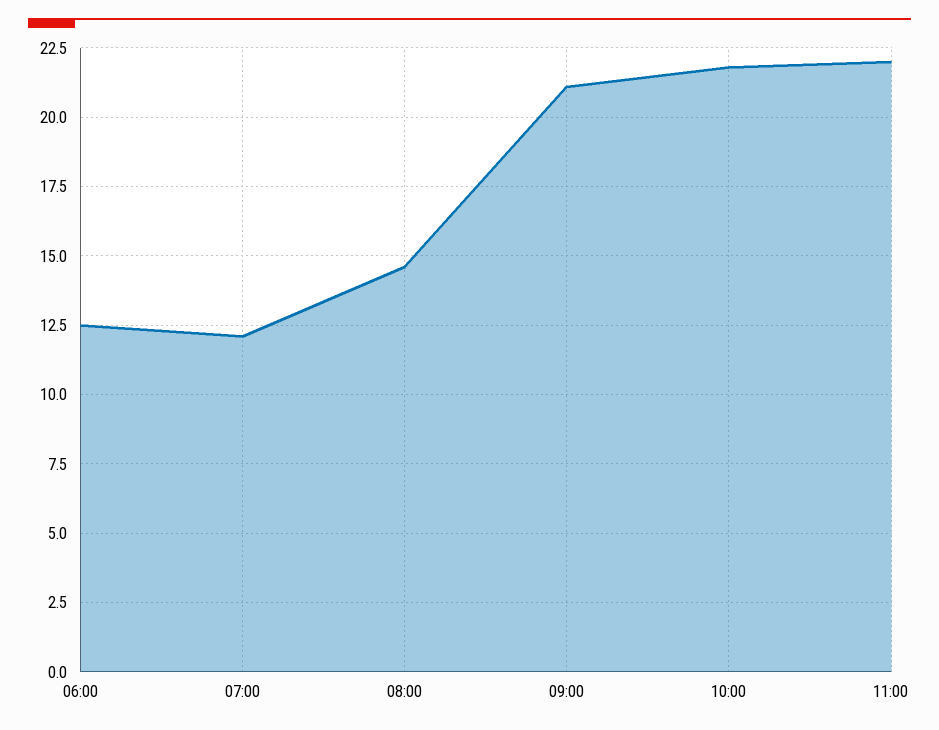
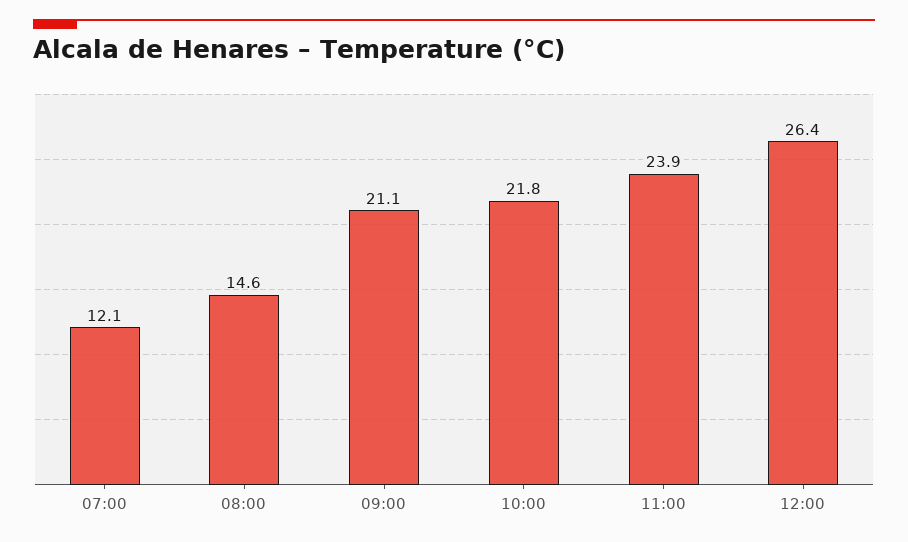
06:00: 12.5 -> none
11:00: 22 -> 23.9
12:00: none -> 26.4

